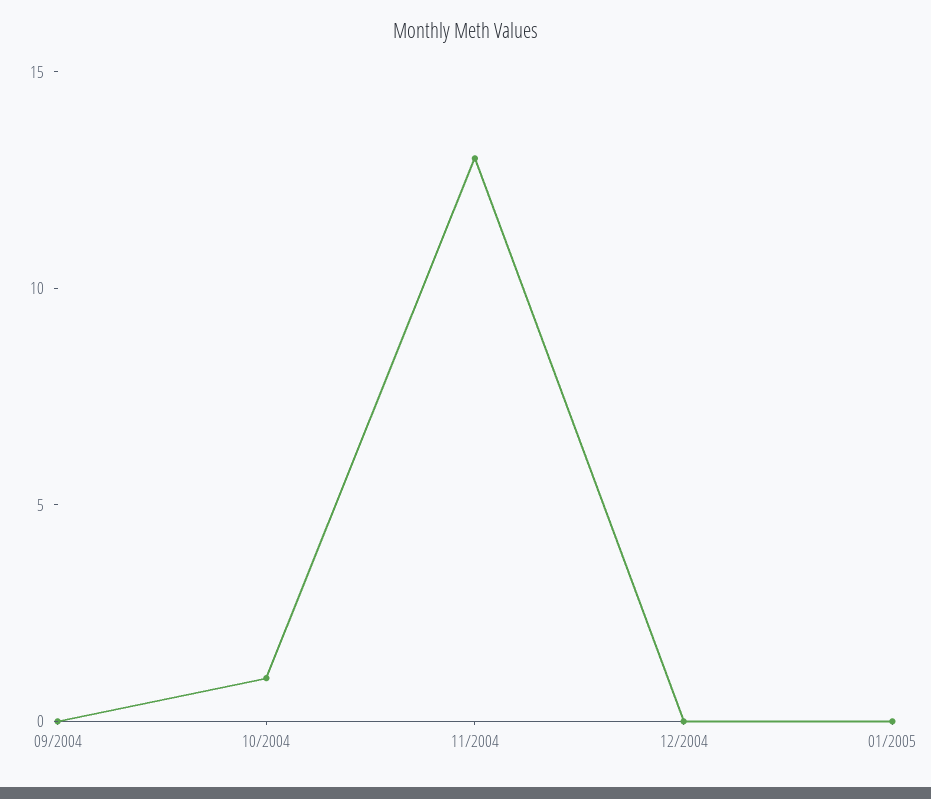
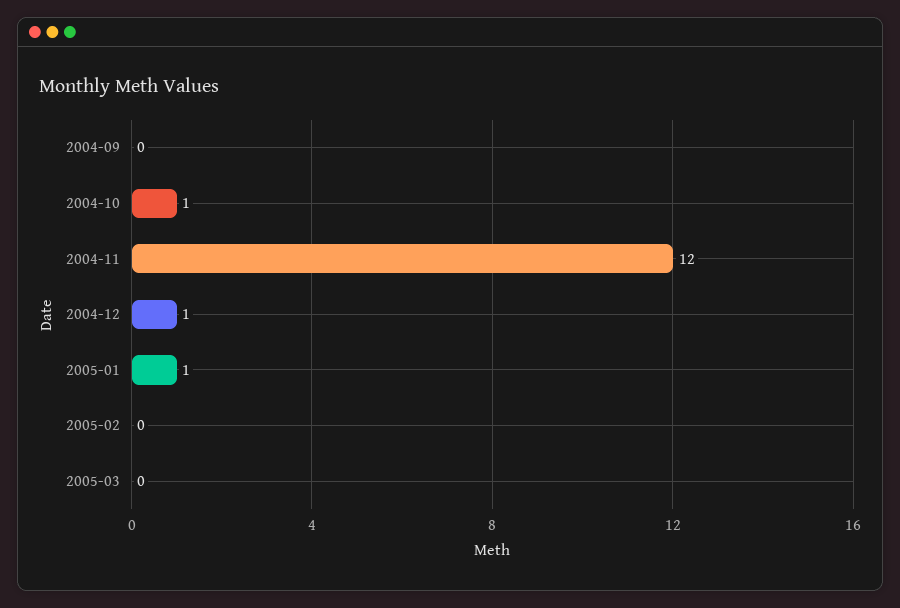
11/2004: 13 -> 12
12/2004: 0 -> 1
01/2005: 0 -> 1
2005-02: none -> 0
2005-03: none -> 0

